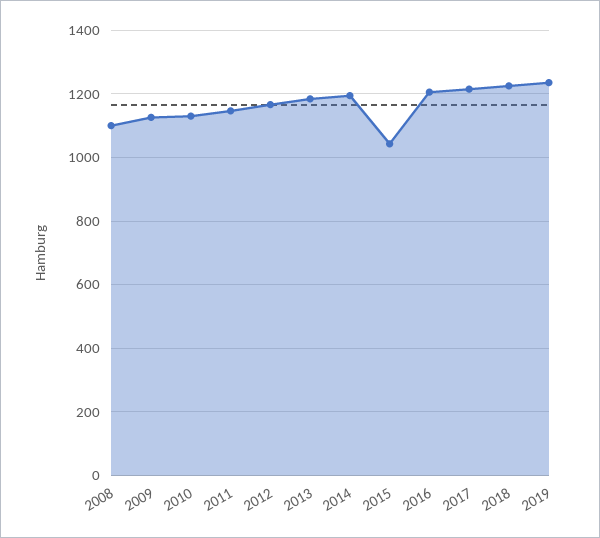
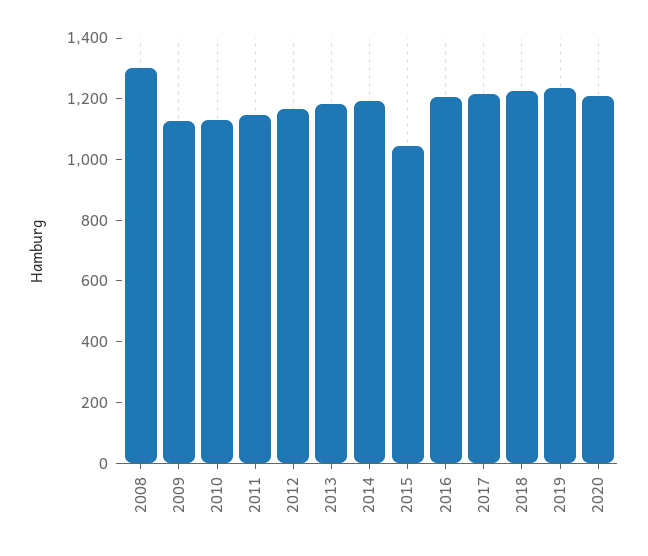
2008: 1100 -> 1300
2020: none -> 1200

